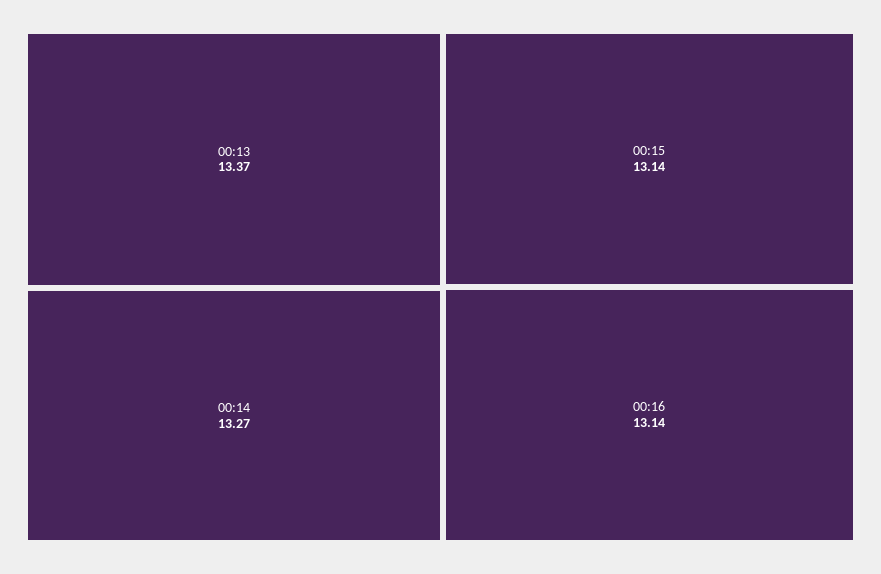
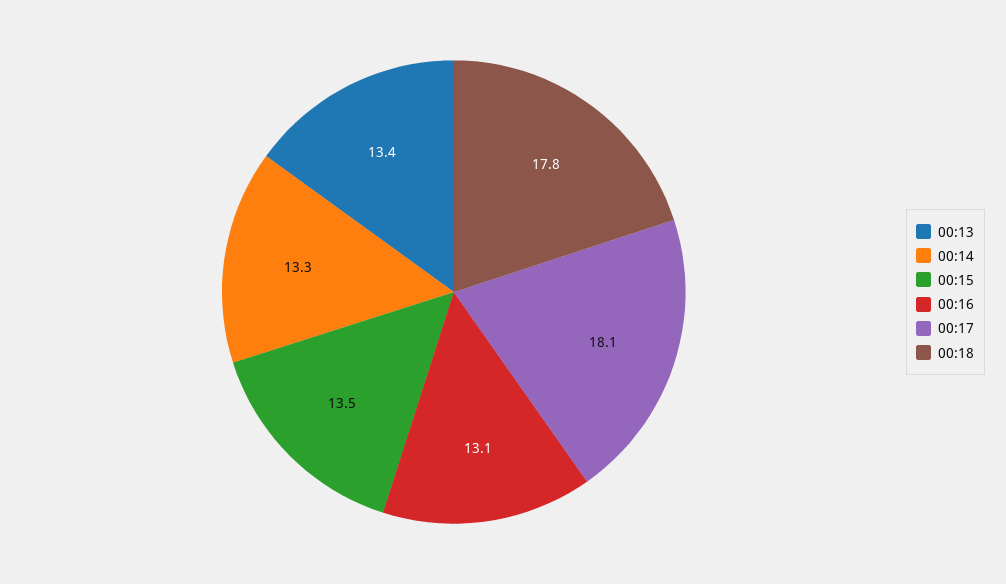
00:15: 13.14 -> 13.5
00:17: none -> 18.1
00:18: none -> 17.8

